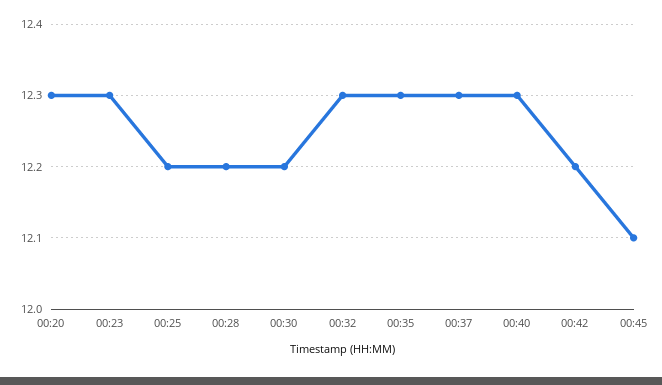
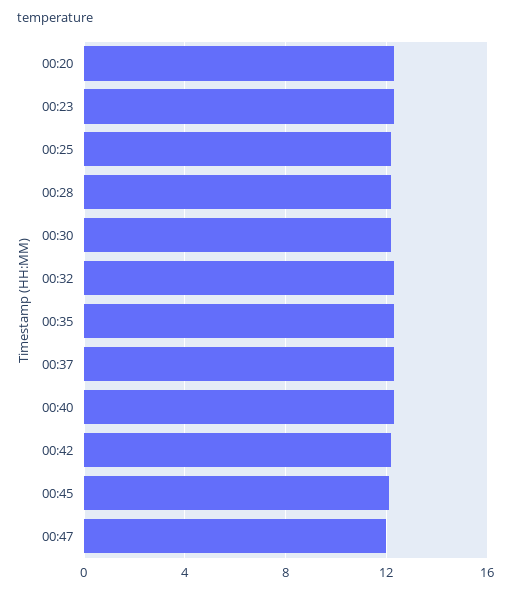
00:47: none -> 12

